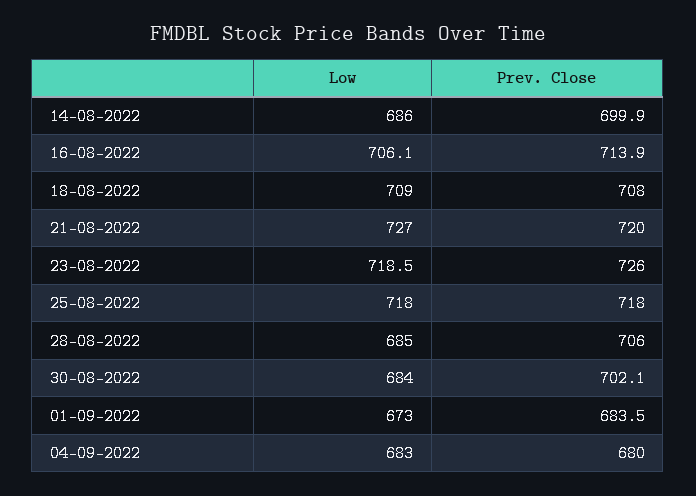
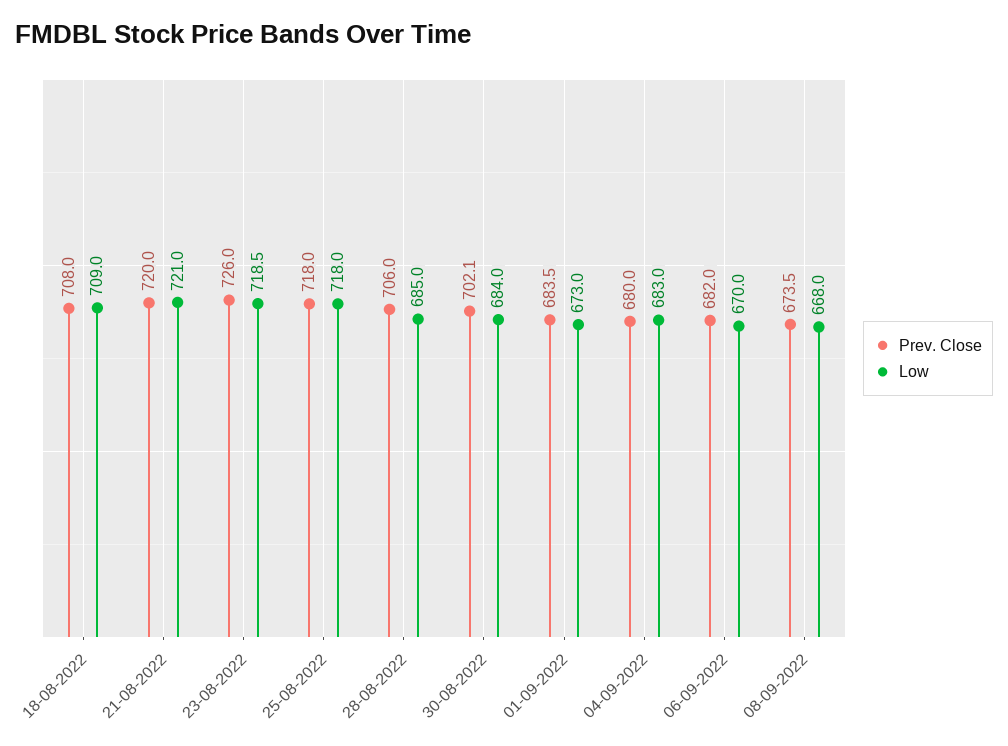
Low, 14-08-2022: 686 -> none
Prev. Close, 14-08-2022: 699.9 -> none
Low, 16-08-2022: 706.1 -> none
Prev. Close, 16-08-2022: 713.9 -> none
Low, 21-08-2022: 727 -> 721
Prev. Close, 06-09-2022: none -> 682
Low, 06-09-2022: none -> 670
Prev. Close, 08-09-2022: none -> 673.5
Low, 08-09-2022: none -> 668

